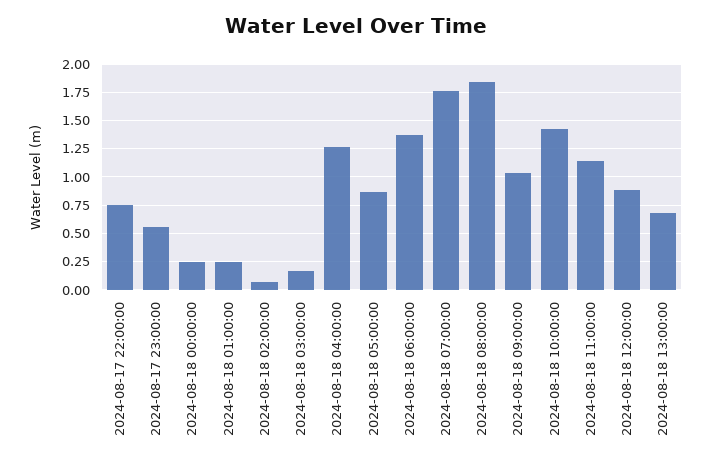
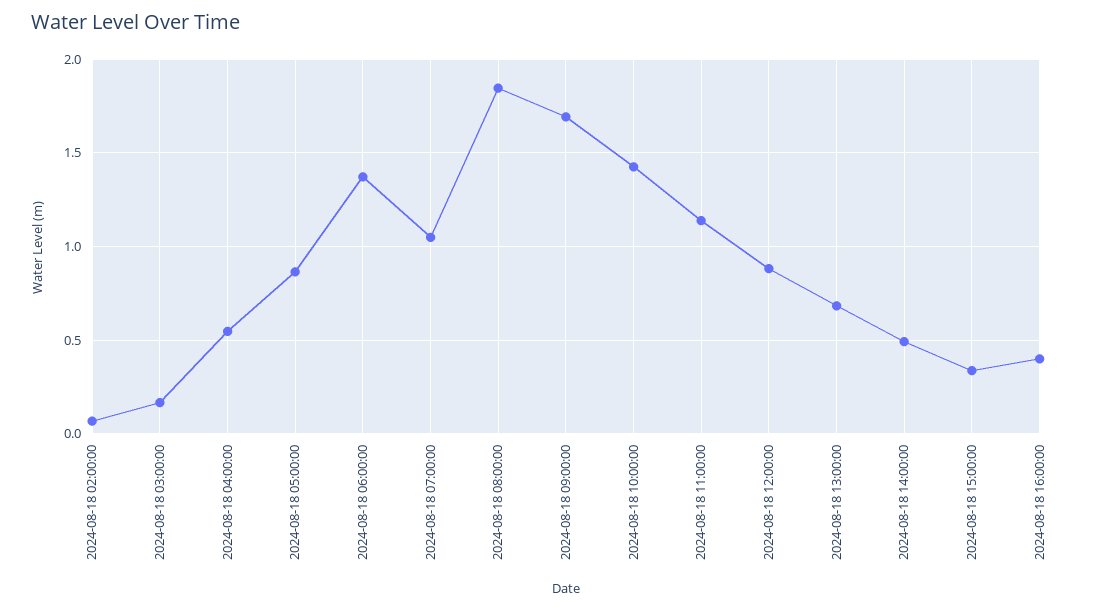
2024-08-17 22:00:00: 0.75 -> none
2024-08-17 23:00:00: 0.5 -> none
2024-08-18 00:00:00: 0.25 -> none
2024-08-18 01:00:00: 0.25 -> none
2024-08-18 04:00:00: 1.25 -> 0.55
2024-08-18 07:00:00: 1.75 -> 1.05
2024-08-18 09:00:00: 1 -> 1.7
2024-08-18 14:00:00: none -> 0.5
2024-08-18 15:00:00: none -> 0.35
2024-08-18 16:00:00: none -> 0.4

